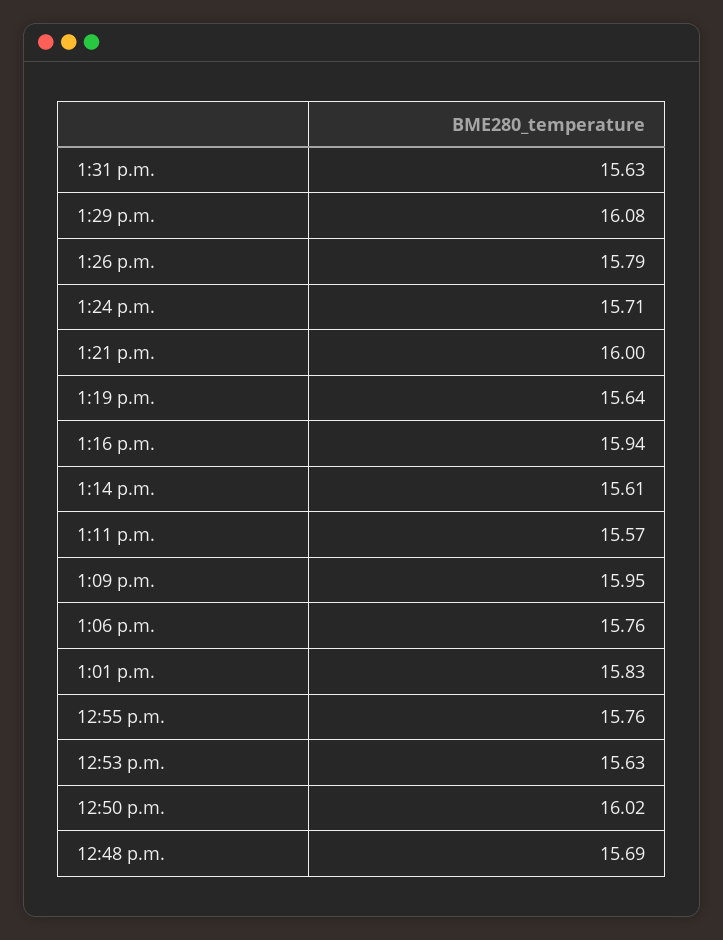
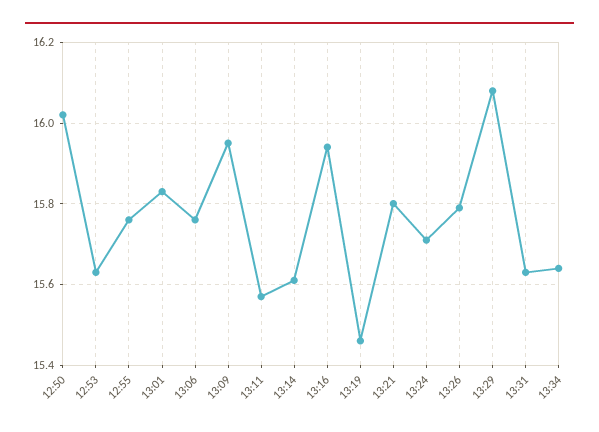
1:21 p.m.: 16 -> 15.8
1:19 p.m.: 15.64 -> 15.45
12:48 p.m.: 15.69 -> none
13:34: none -> 15.65

